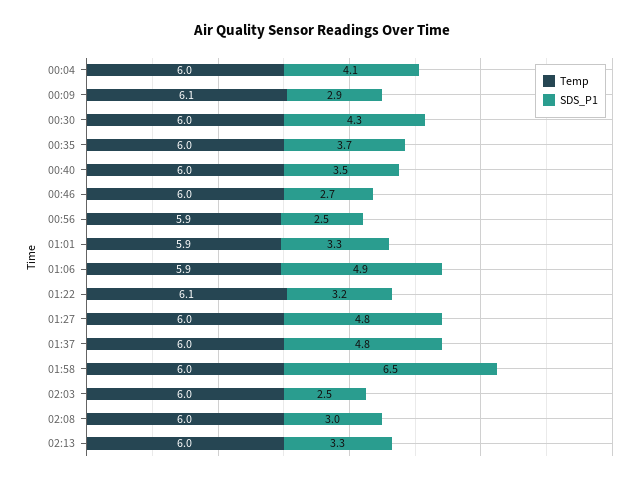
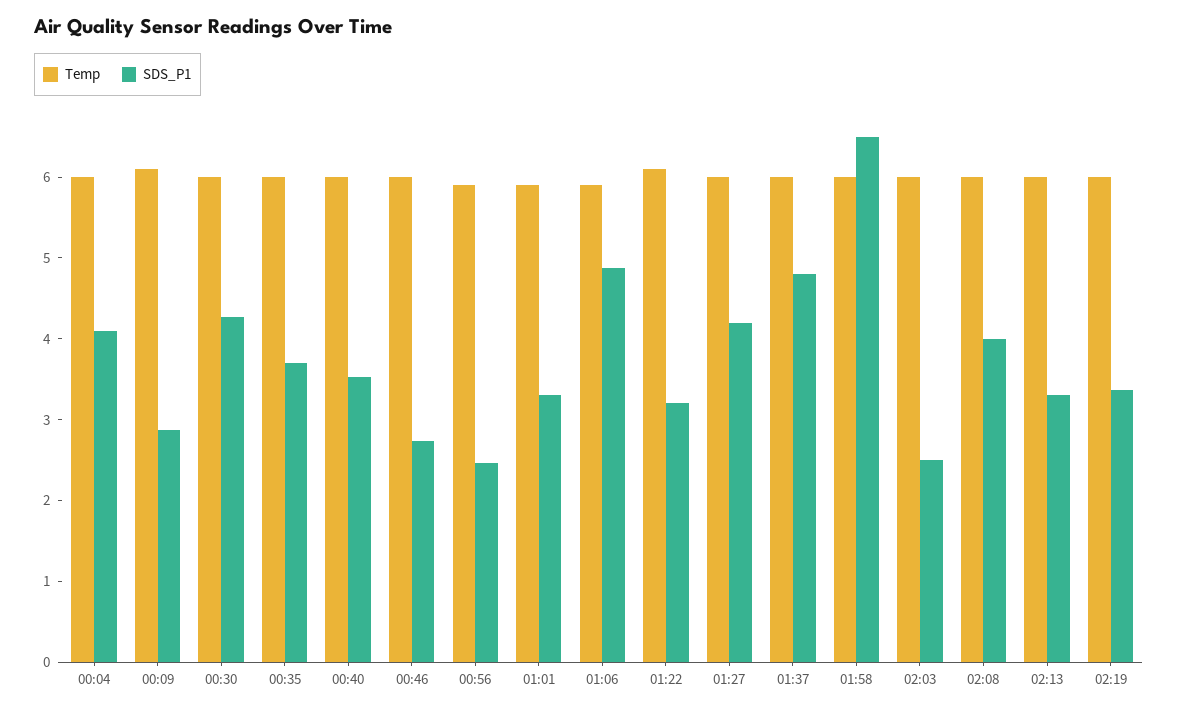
SDS_P1, 01:27: 4.8 -> 4.2
SDS_P1, 02:08: 3 -> 4
Temp, 02:19: none -> 6
SDS_P1, 02:19: none -> 3.4

